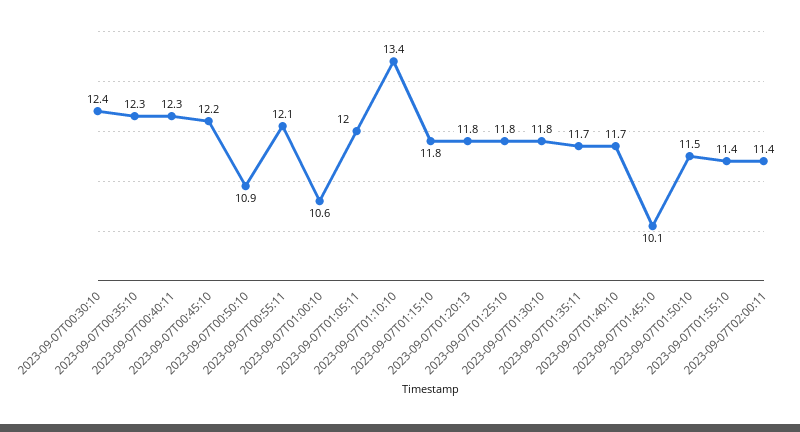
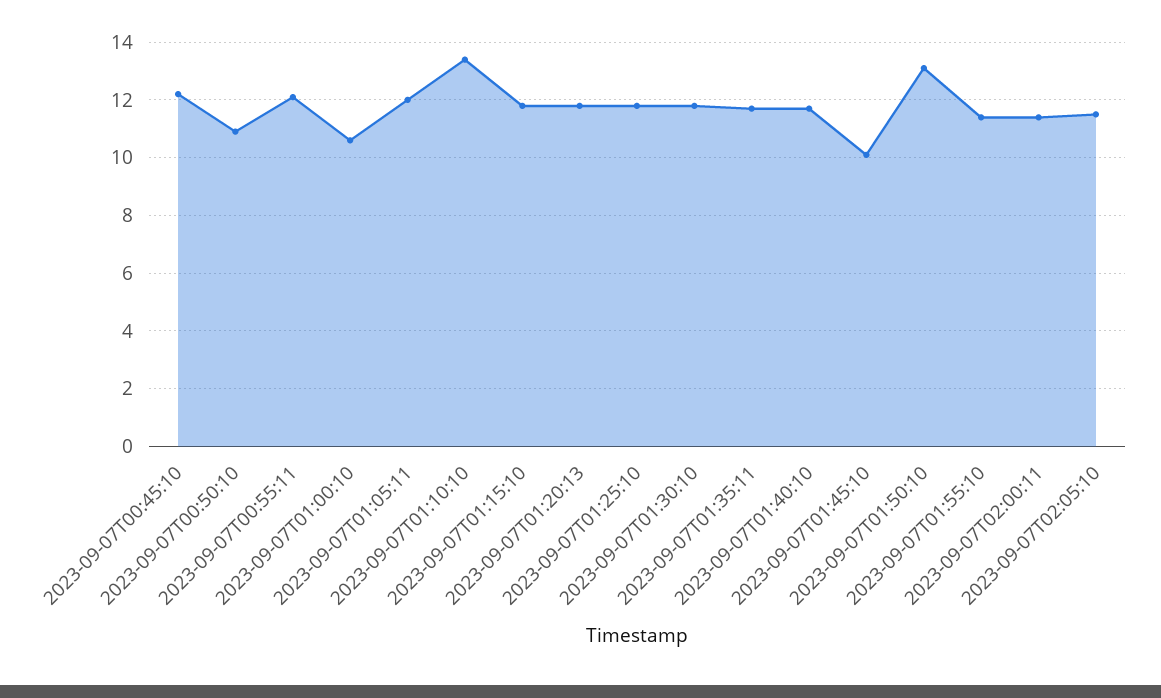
2023-09-07T00:30:10: 12.4 -> none
2023-09-07T00:35:10: 12.3 -> none
2023-09-07T00:40:11: 12.3 -> none
2023-09-07T01:50:10: 11.5 -> 13
2023-09-07T02:05:10: none -> 11.5

